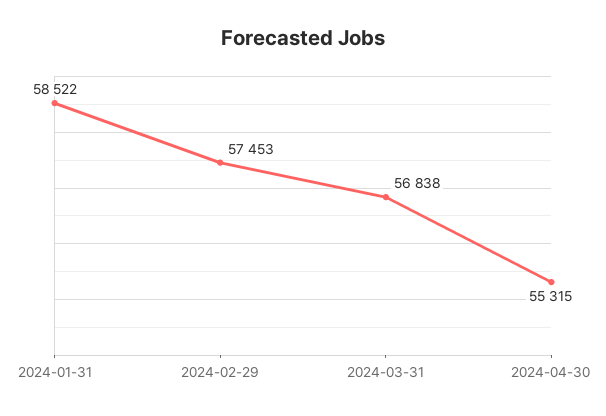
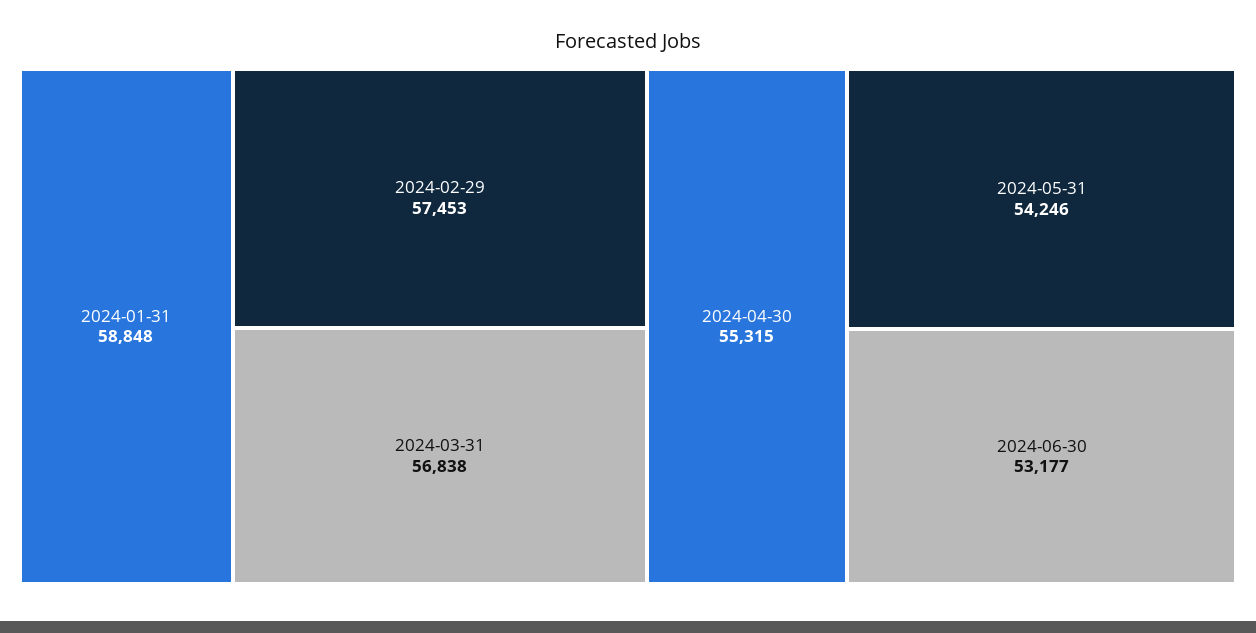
2024-01-31: 58522 -> 58848
2024-05-31: none -> 54246
2024-06-30: none -> 53177

